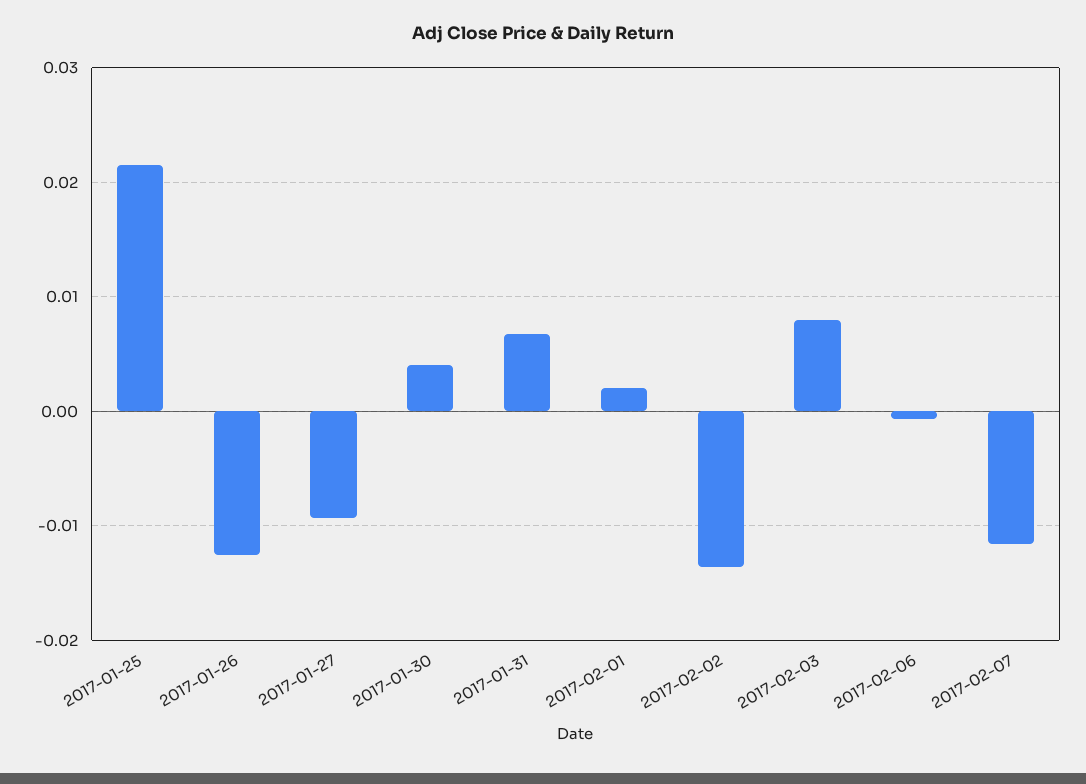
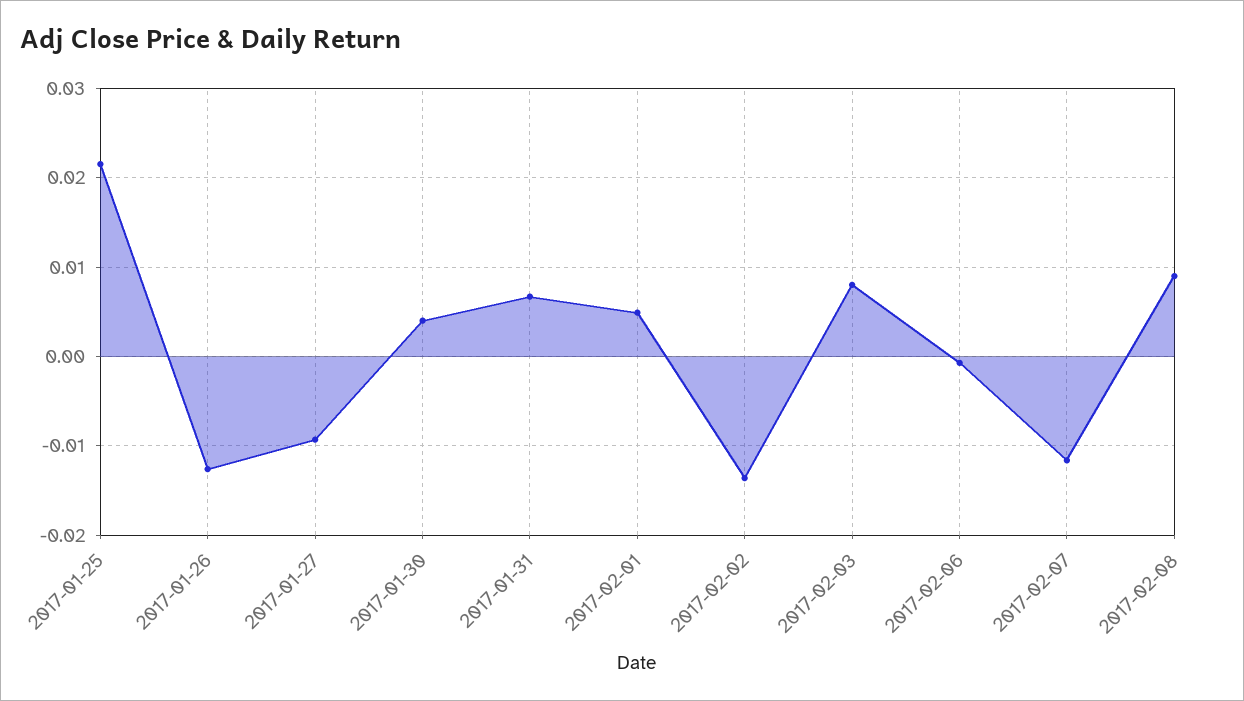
2017-02-01: 0.002 -> 0.005
2017-02-08: none -> 0.009

